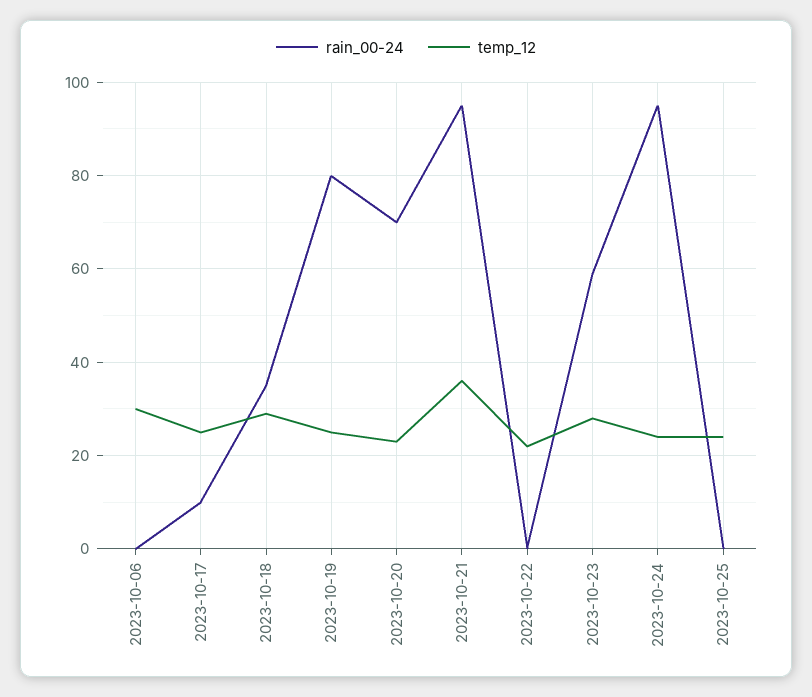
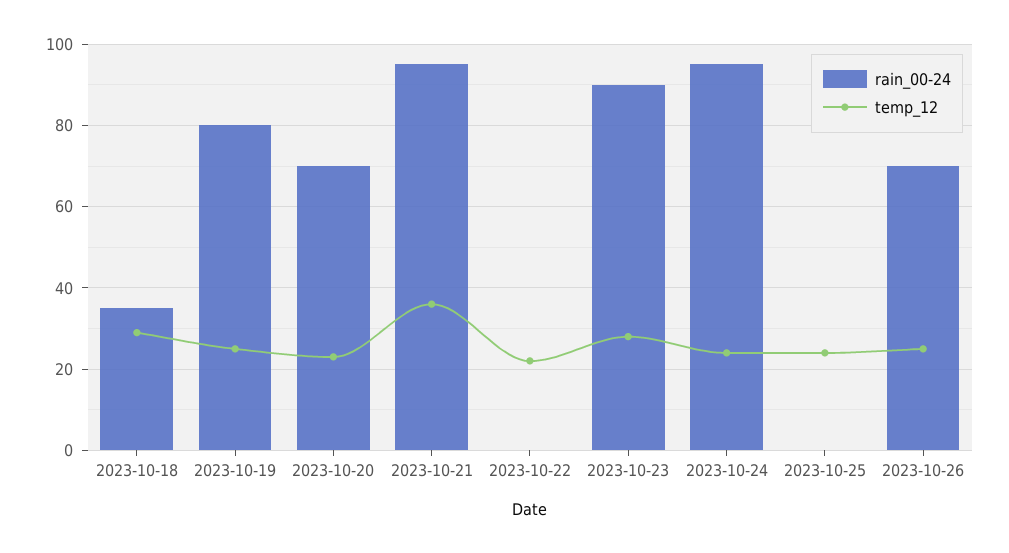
rain_00-24, 2023-10-06: 0 -> none
temp_12, 2023-10-06: 30 -> none
rain_00-24, 2023-10-17: 10 -> none
temp_12, 2023-10-17: 25 -> none
rain_00-24, 2023-10-23: 60 -> 90
rain_00-24, 2023-10-26: none -> 70
temp_12, 2023-10-26: none -> 25

